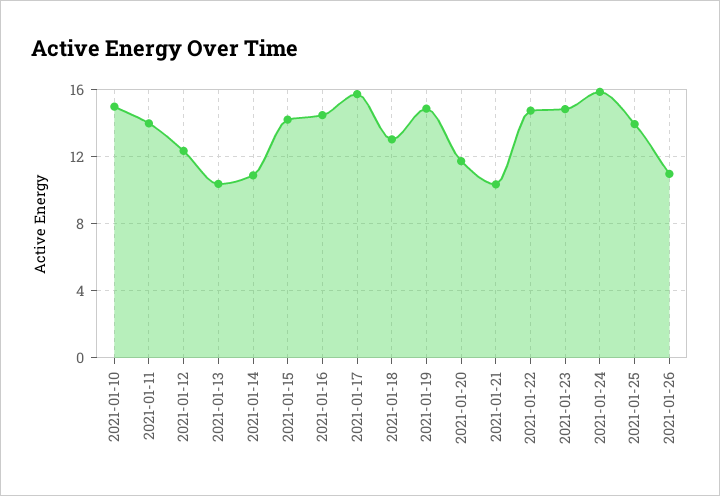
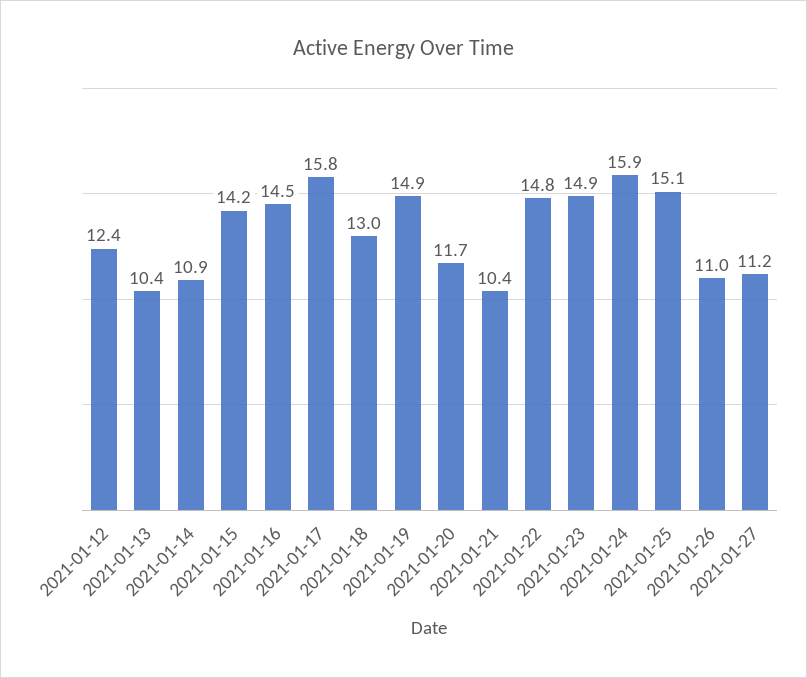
2021-01-10: 15 -> none
2021-01-11: 14 -> none
2021-01-25: 14 -> 15.1
2021-01-27: none -> 11.2

